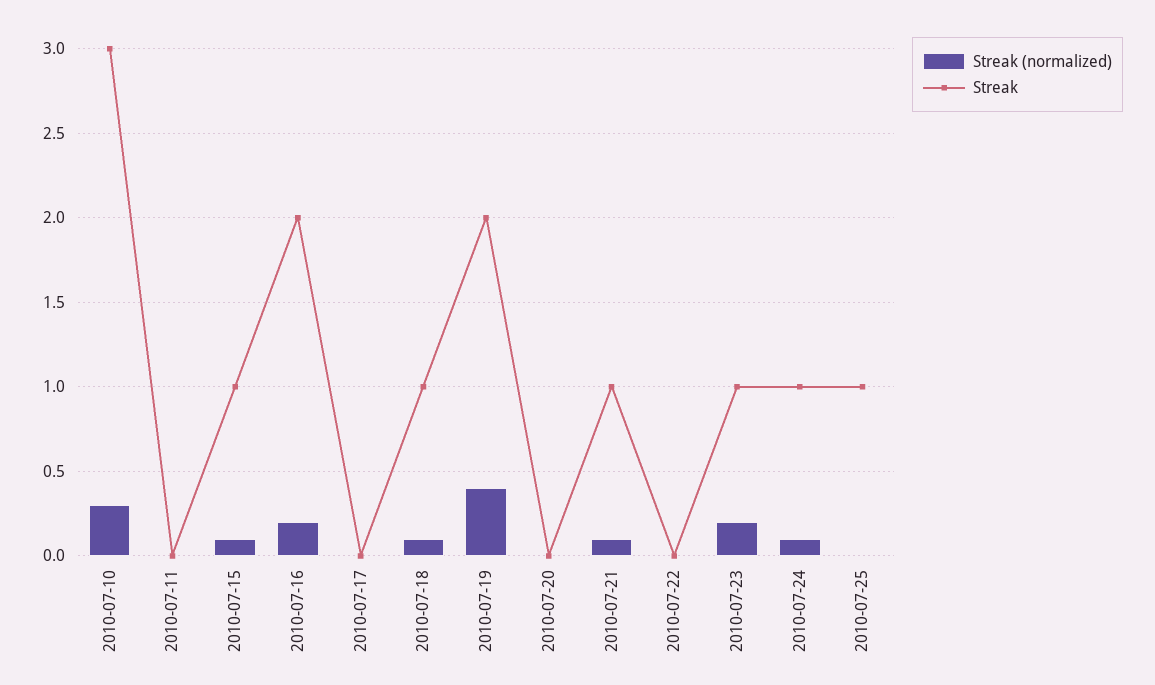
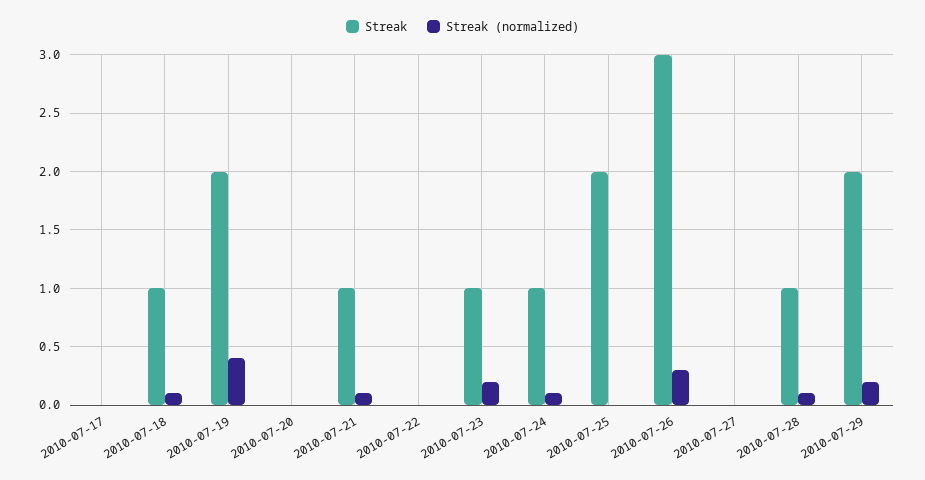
Streak (normalized), 2010-07-10: 0.3 -> none
Streak, 2010-07-10: 3 -> none
Streak (normalized), 2010-07-11: 0 -> none
Streak, 2010-07-11: 0 -> none
Streak (normalized), 2010-07-15: 0.1 -> none
Streak, 2010-07-15: 1 -> none
Streak (normalized), 2010-07-16: 0.2 -> none
Streak, 2010-07-16: 2 -> none
Streak, 2010-07-25: 1 -> 2
Streak, 2010-07-26: none -> 3
Streak (normalized), 2010-07-26: none -> 0.3
Streak, 2010-07-27: none -> 0
Streak (normalized), 2010-07-27: none -> 0
Streak, 2010-07-28: none -> 1
Streak (normalized), 2010-07-28: none -> 0.1
Streak, 2010-07-29: none -> 2
Streak (normalized), 2010-07-29: none -> 0.2

